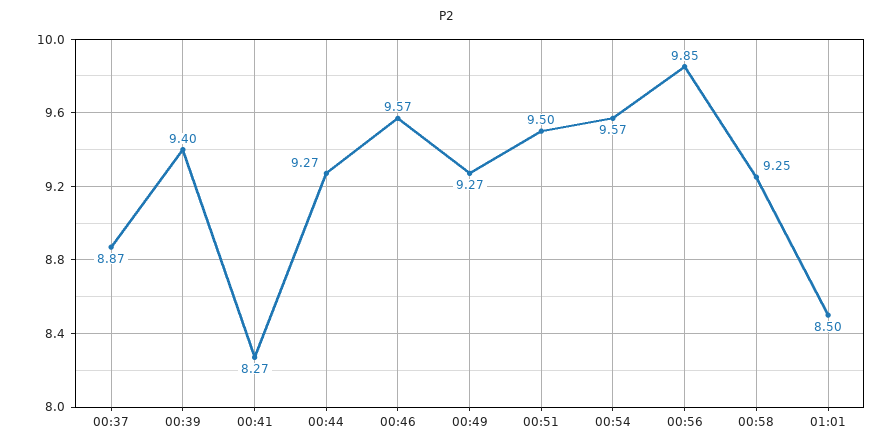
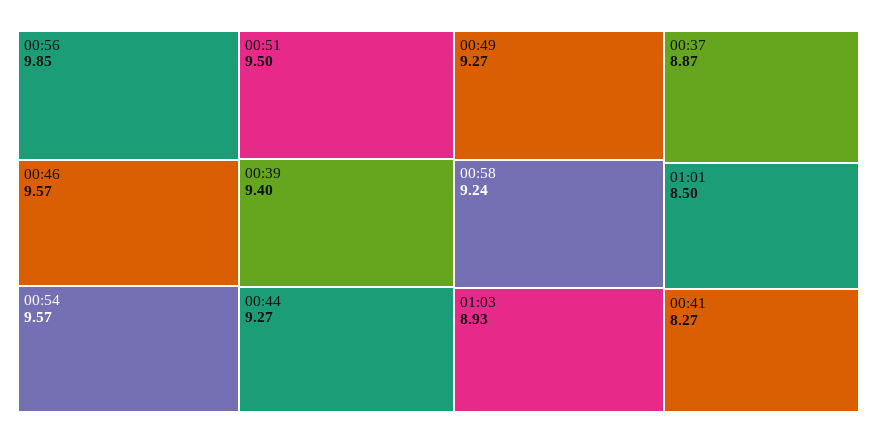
00:58: 9.25 -> 9.24
01:03: none -> 8.93

